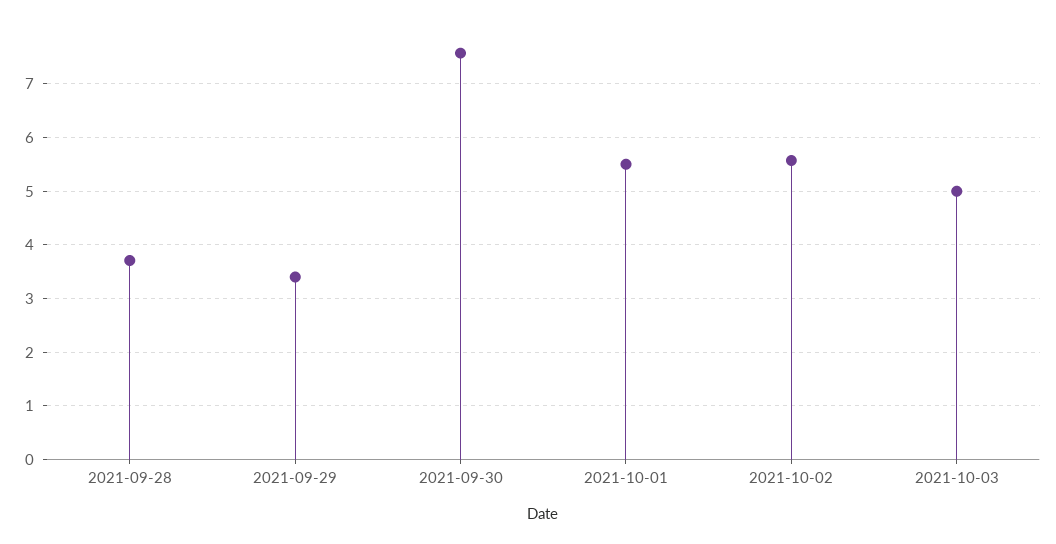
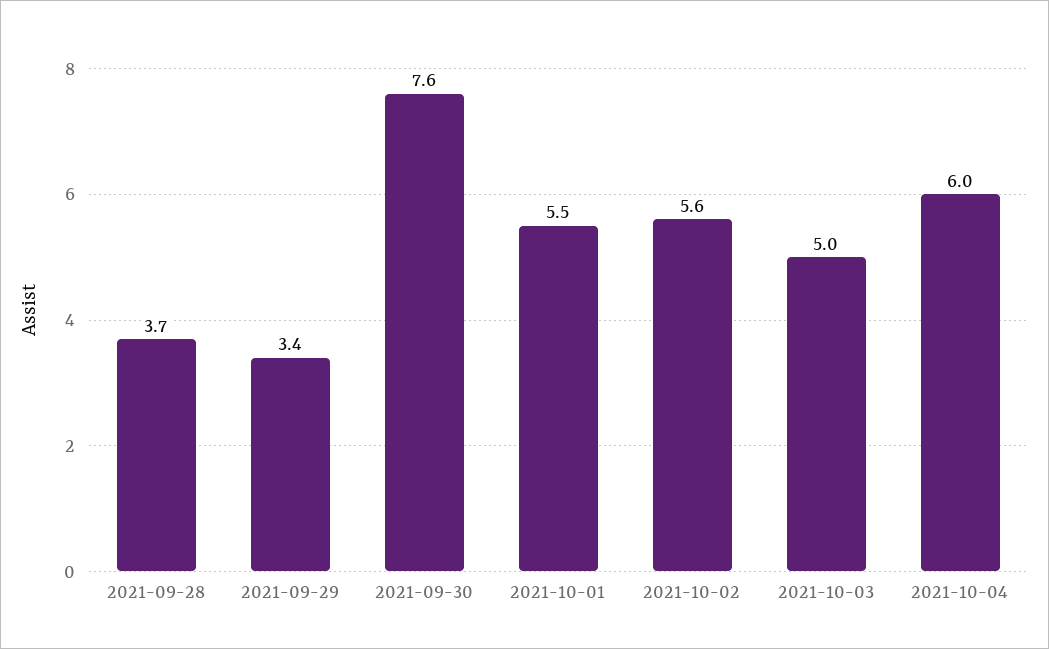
2021-10-04: none -> 6

